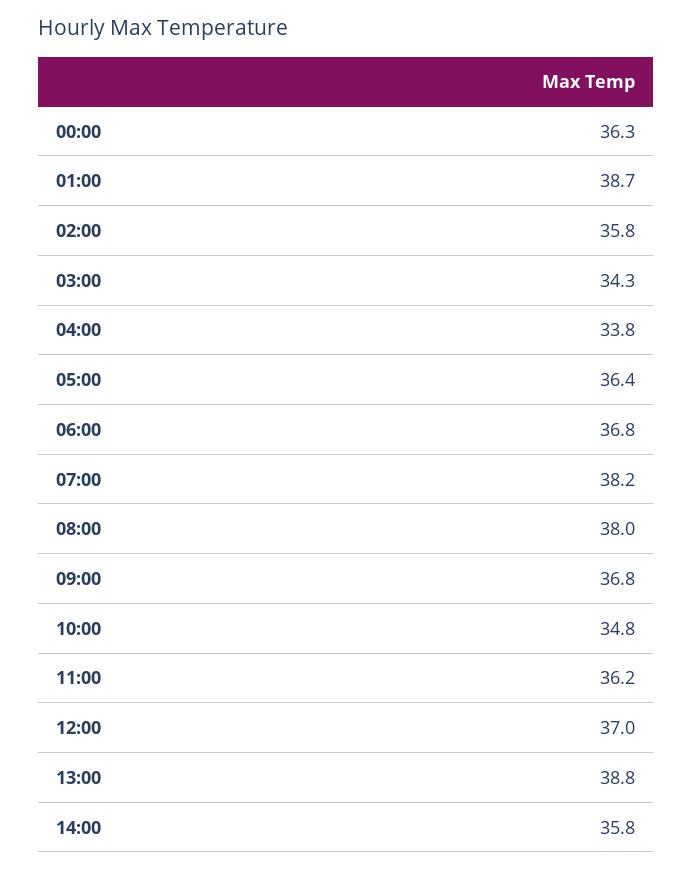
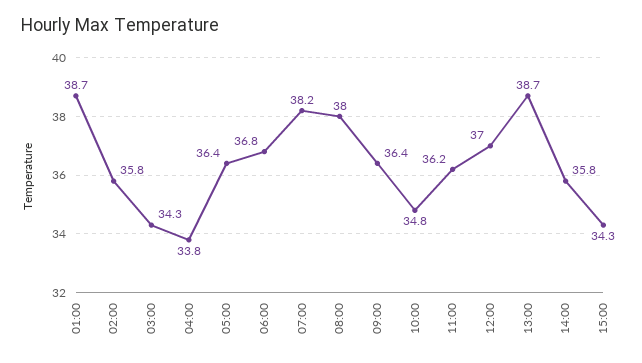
00:00: 36.3 -> none
09:00: 36.8 -> 36.4
13:00: 38.8 -> 38.7
15:00: none -> 34.3

